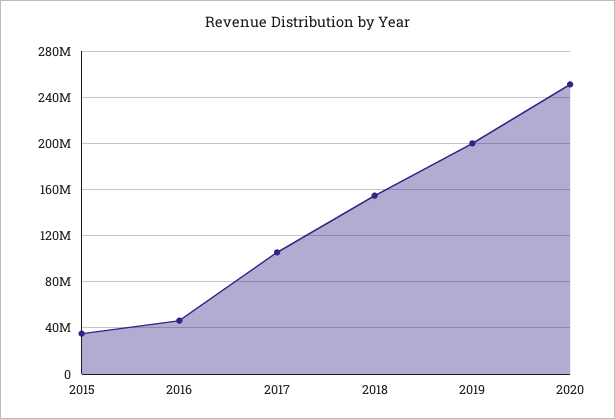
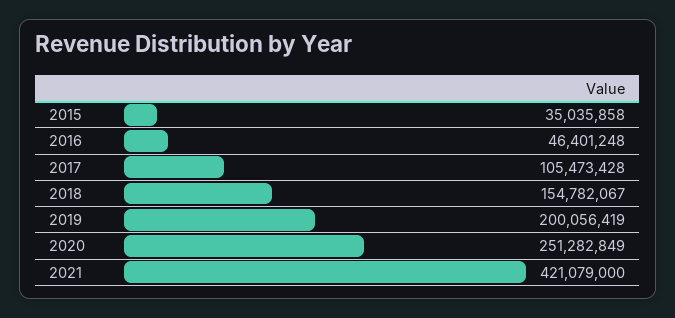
2021: none -> 421079000

